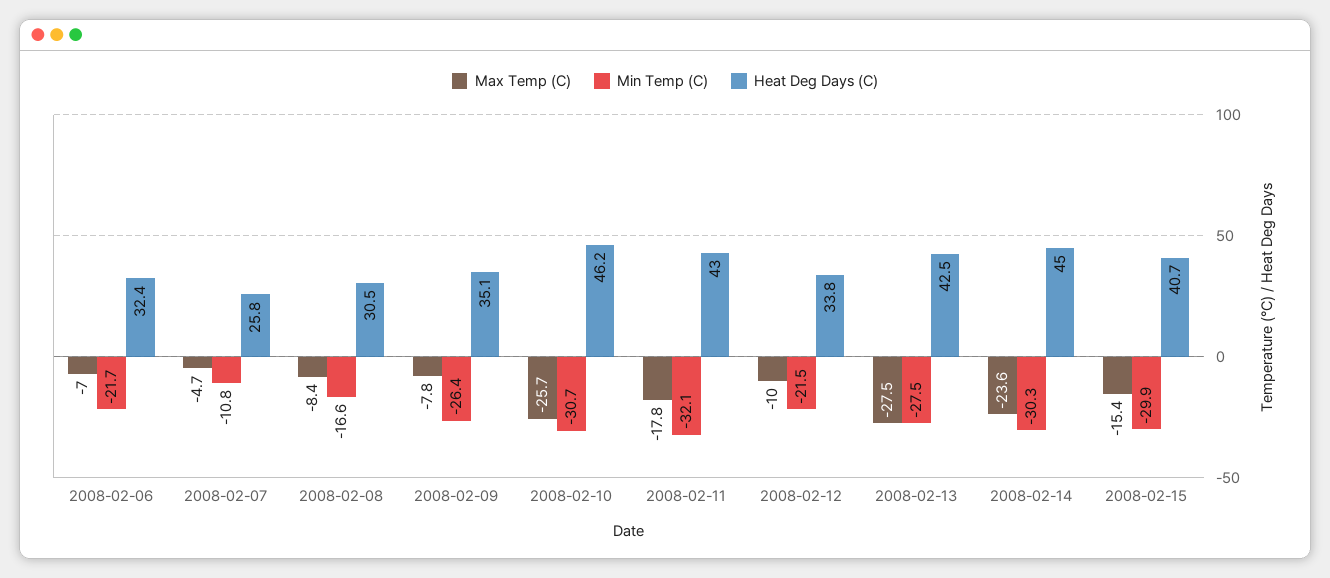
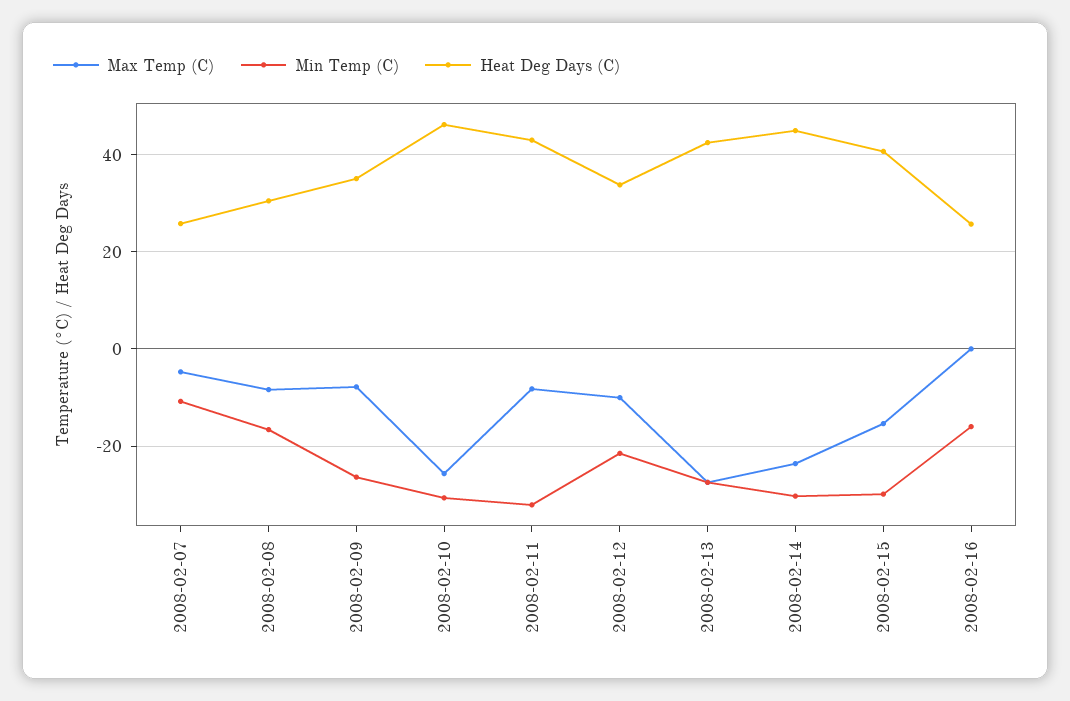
Max Temp (C), 2008-02-06: -7 -> none
Min Temp (C), 2008-02-06: -21.7 -> none
Heat Deg Days (C), 2008-02-06: 32.4 -> none
Max Temp (C), 2008-02-11: -17.8 -> -8
Max Temp (C), 2008-02-16: none -> 0
Min Temp (C), 2008-02-16: none -> -16
Heat Deg Days (C), 2008-02-16: none -> 26

